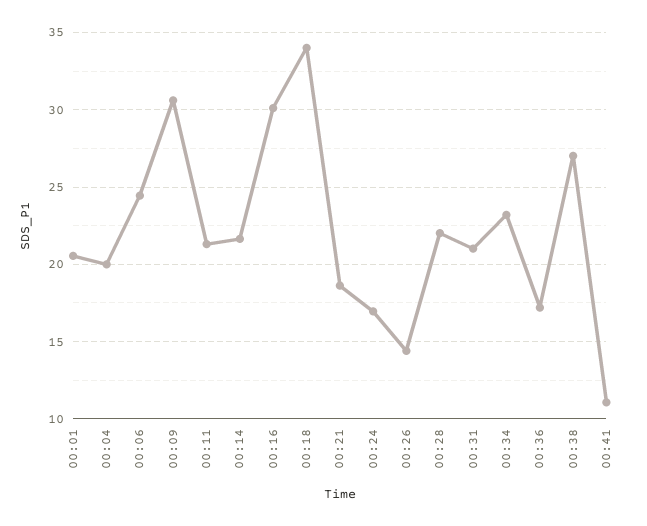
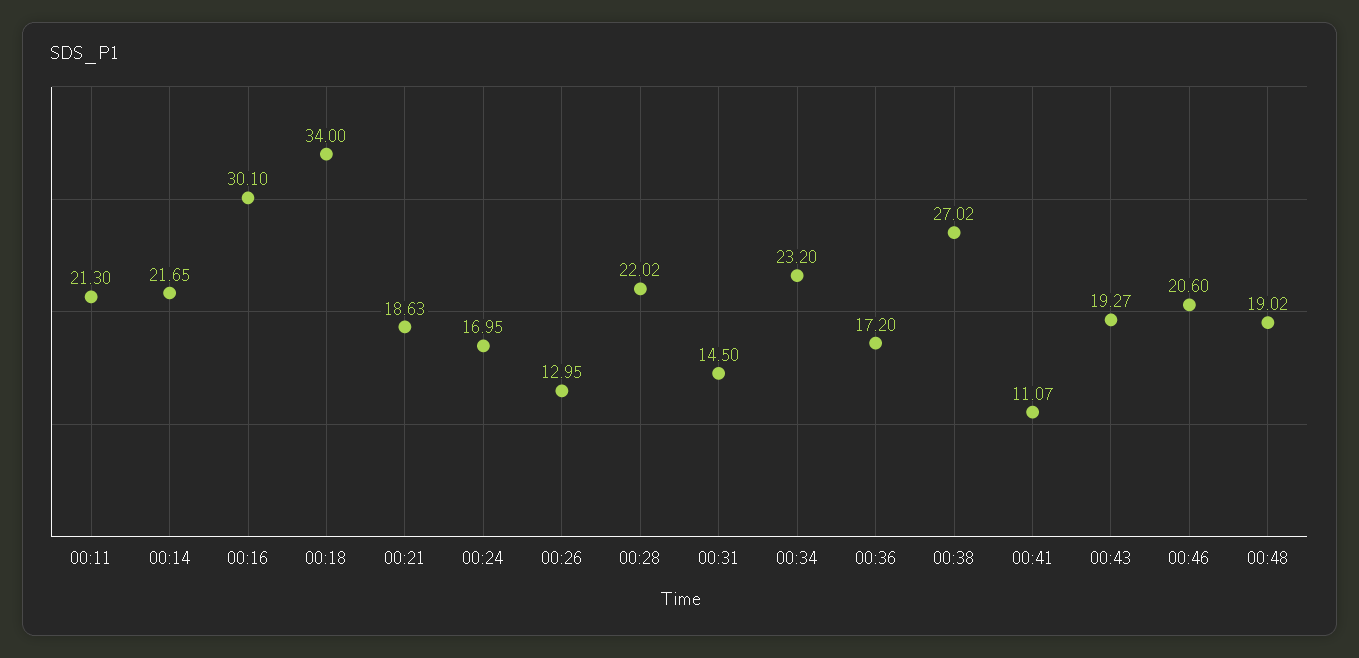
00:01: 20.5 -> none
00:04: 20 -> none
00:06: 24.5 -> none
00:09: 30.5 -> none
00:26: 14.5 -> 12.95
00:31: 21 -> 14.5
00:43: none -> 19.27
00:46: none -> 20.6
00:48: none -> 19.02

